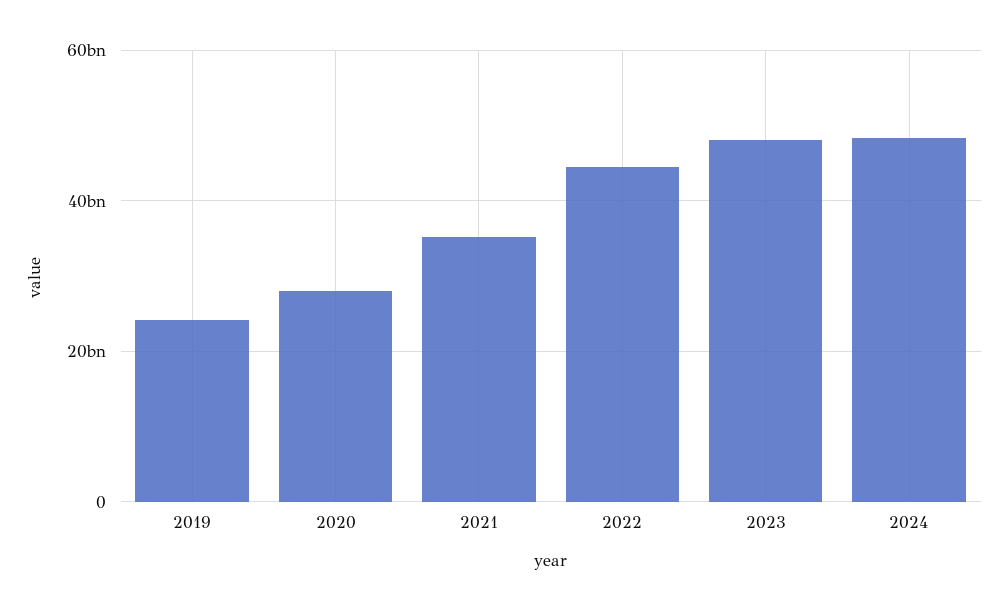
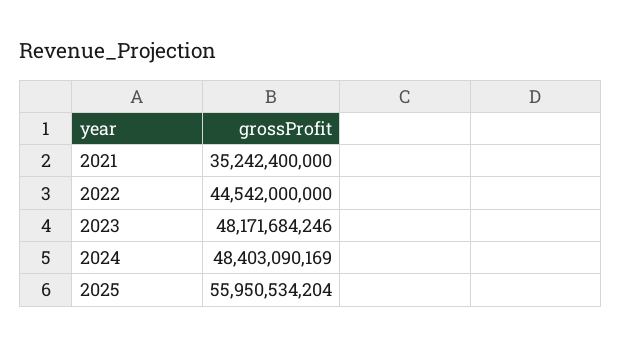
2019: 24000000000 -> none
2020: 28000000000 -> none
2025: none -> 55950534204

